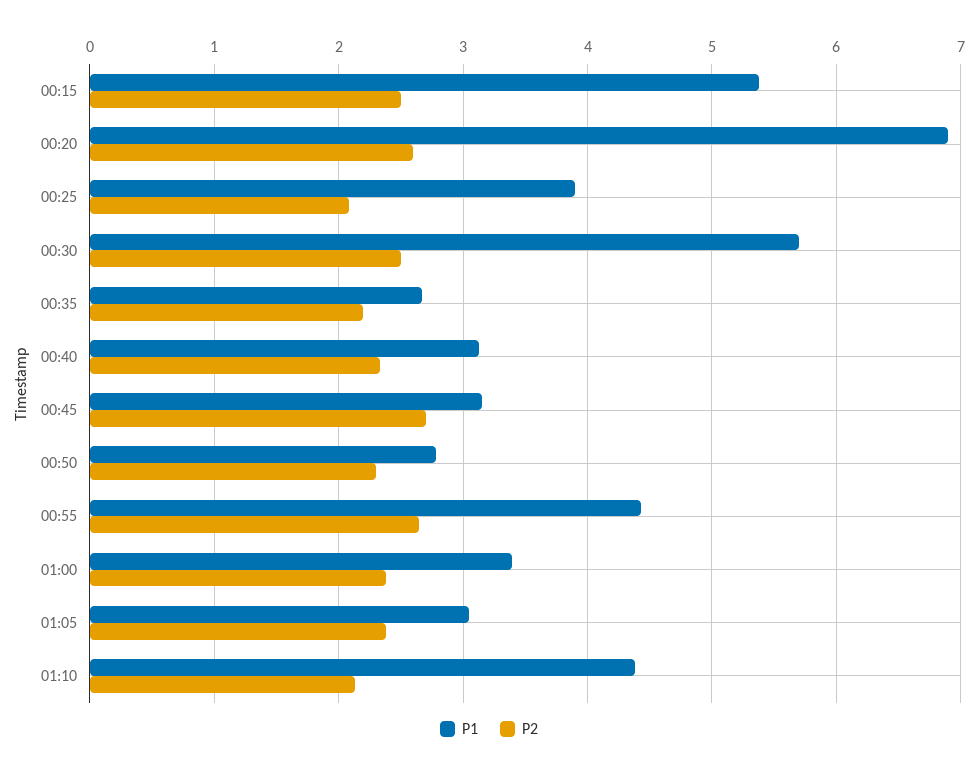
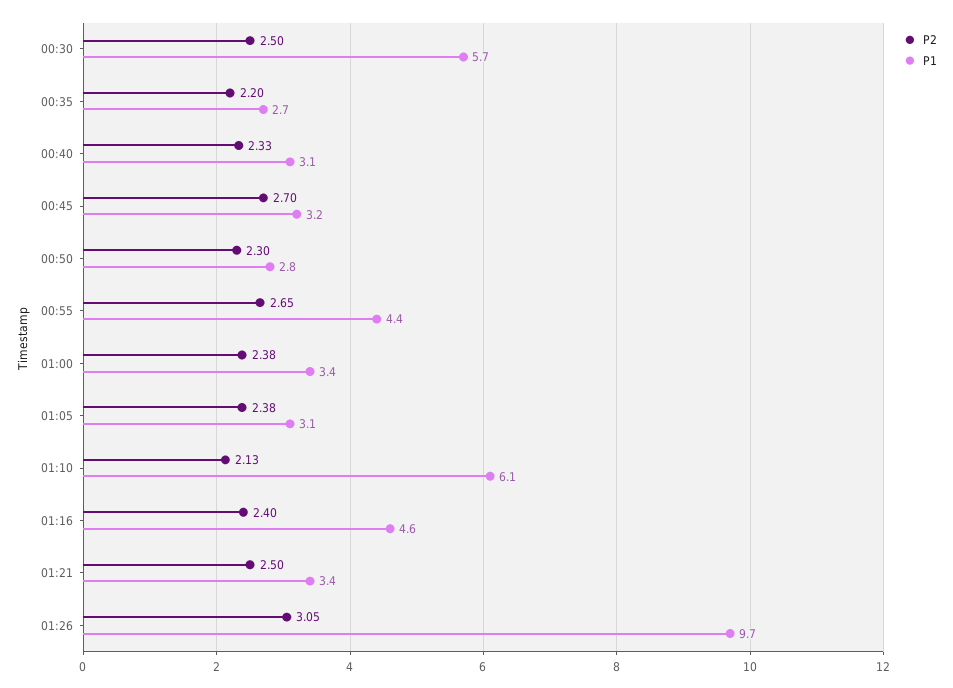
P1, 00:15: 5.4 -> none
P2, 00:15: 2.5 -> none
P1, 00:20: 6.9 -> none
P2, 00:20: 2.6 -> none
P1, 00:25: 3.9 -> none
P2, 00:25: 2.1 -> none
P1, 01:10: 4.4 -> 6.1
P2, 01:16: none -> 2.4
P1, 01:16: none -> 4.6
P2, 01:21: none -> 2.5
P1, 01:21: none -> 3.4
P2, 01:26: none -> 3.05
P1, 01:26: none -> 9.7

